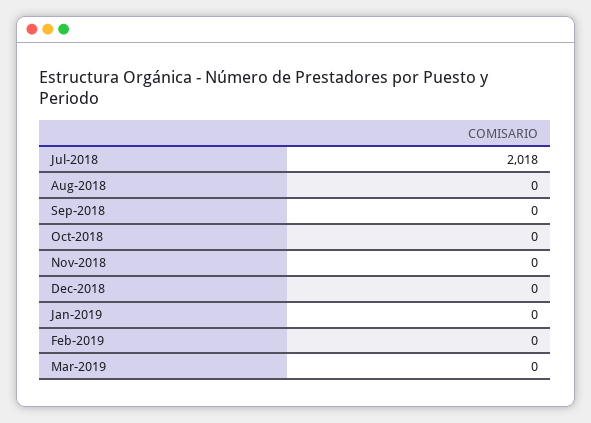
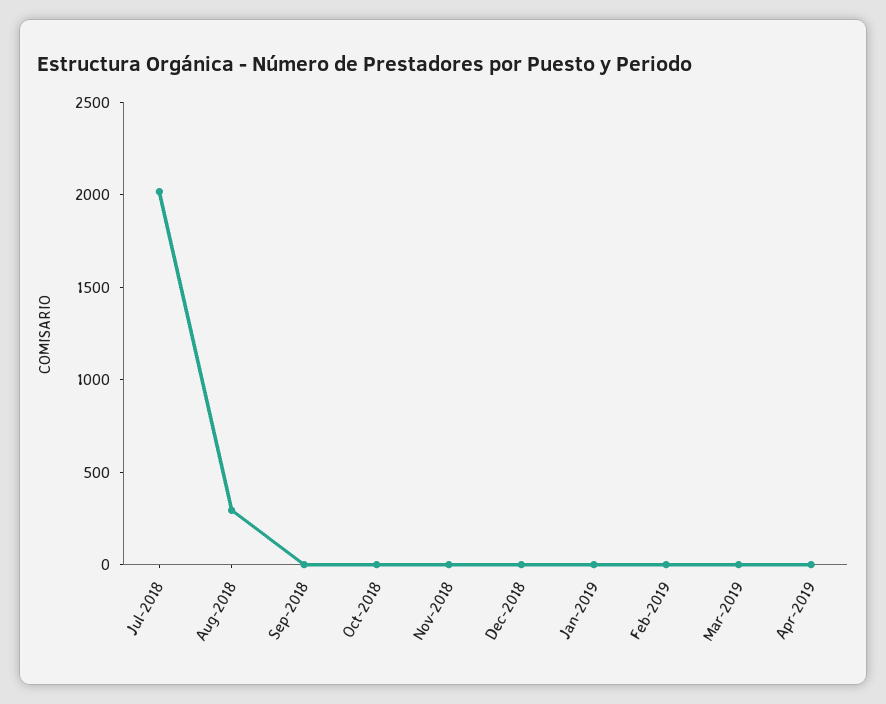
Aug-2018: 0 -> 300
Apr-2019: none -> 0

